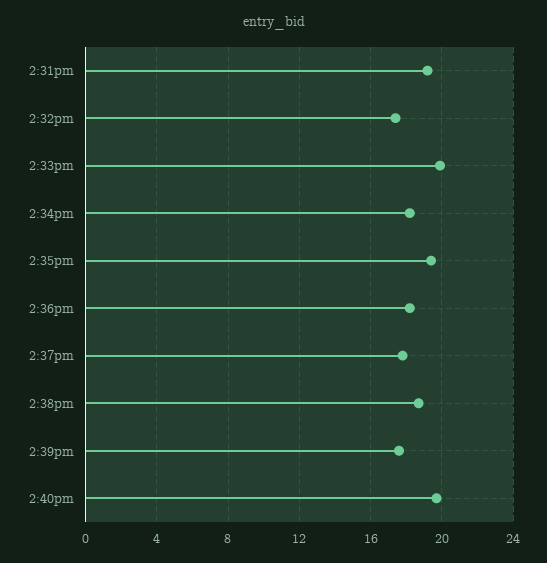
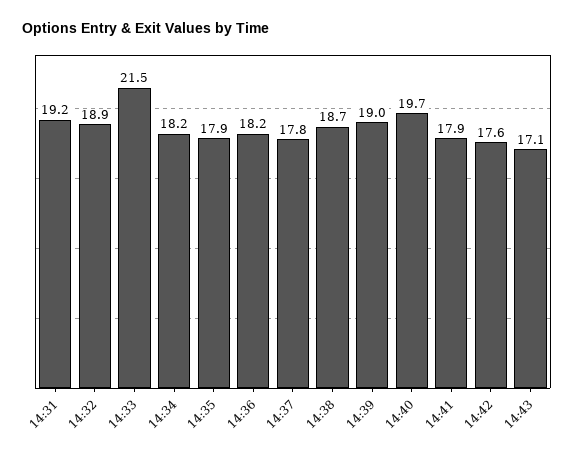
2:32pm: 17.5 -> 18.9
2:33pm: 20 -> 21.5
2:35pm: 19.5 -> 17.9
2:39pm: 17.5 -> 19
14:41: none -> 17.9
14:42: none -> 17.6
14:43: none -> 17.1

